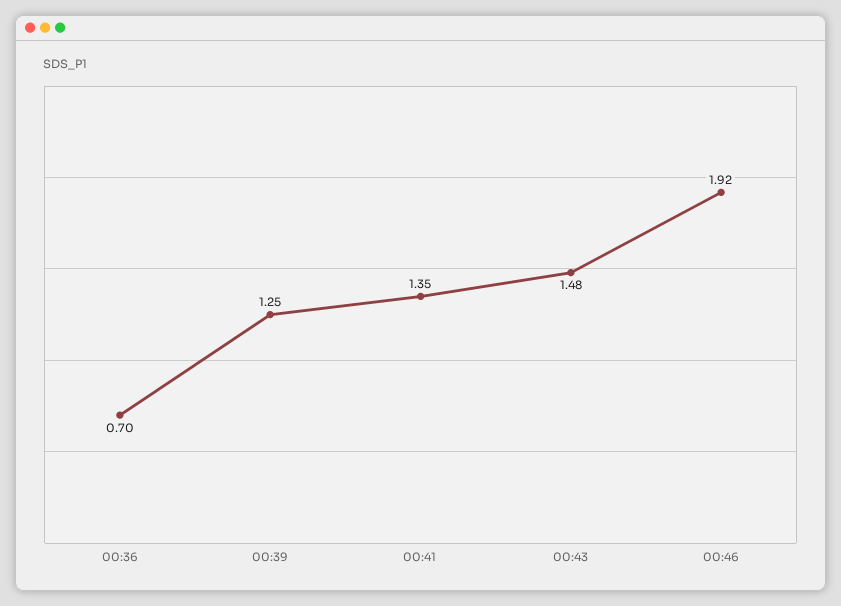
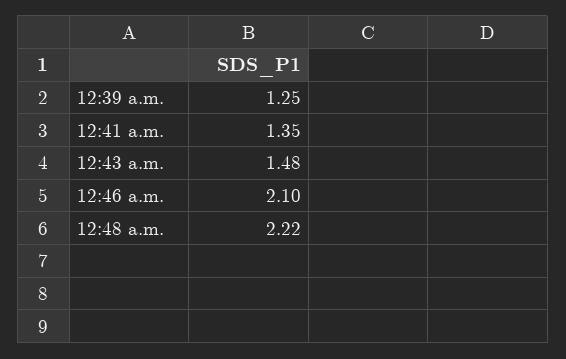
00:36: 0.7 -> none
00:46: 1.92 -> 2.1
12:48 a.m.: none -> 2.22

